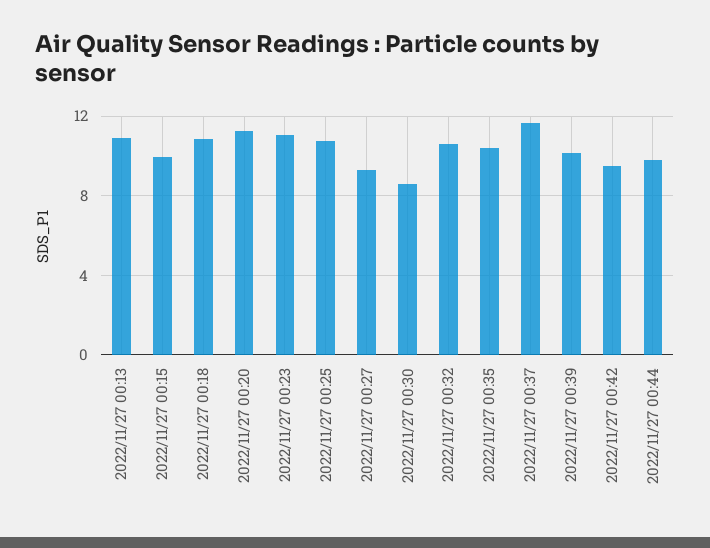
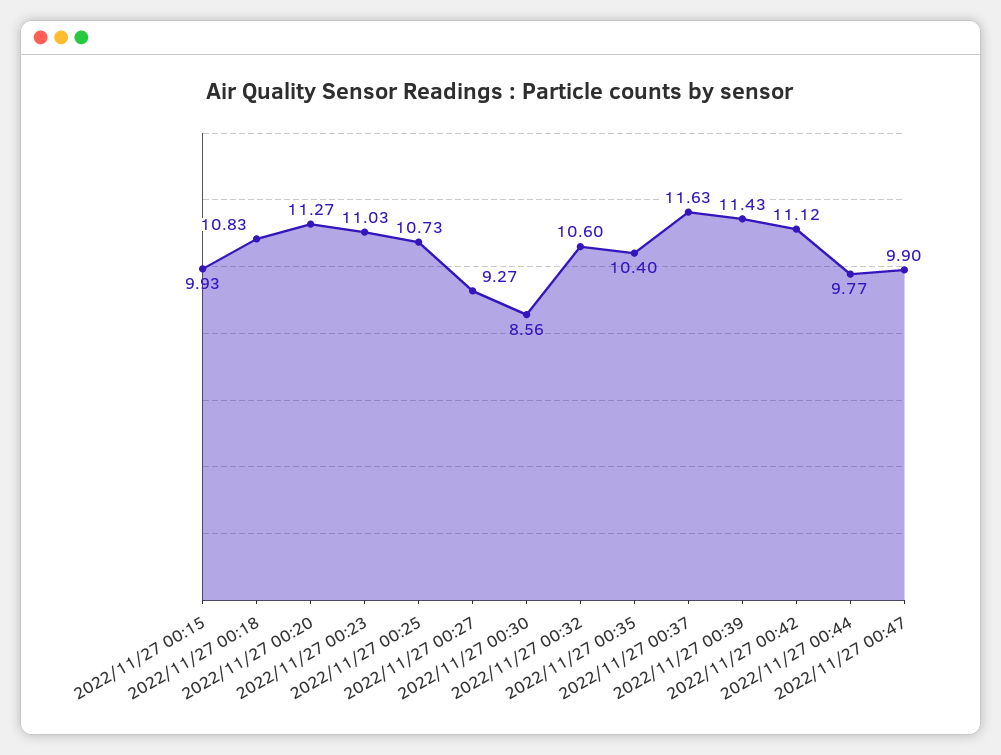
2022/11/27 00:13: 11 -> none
2022/11/27 00:39: 10 -> 11.43
2022/11/27 00:42: 9.5 -> 11.12
2022/11/27 00:47: none -> 9.9

